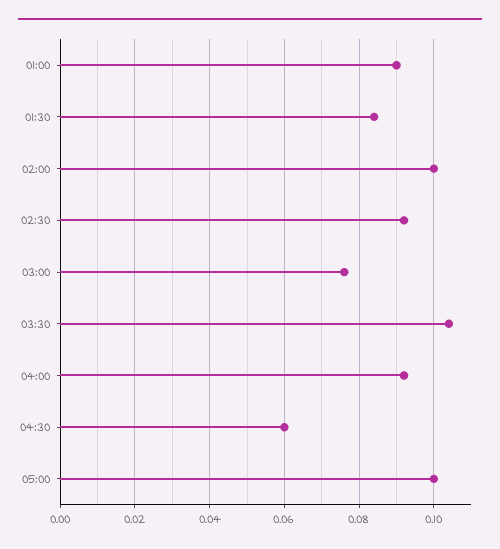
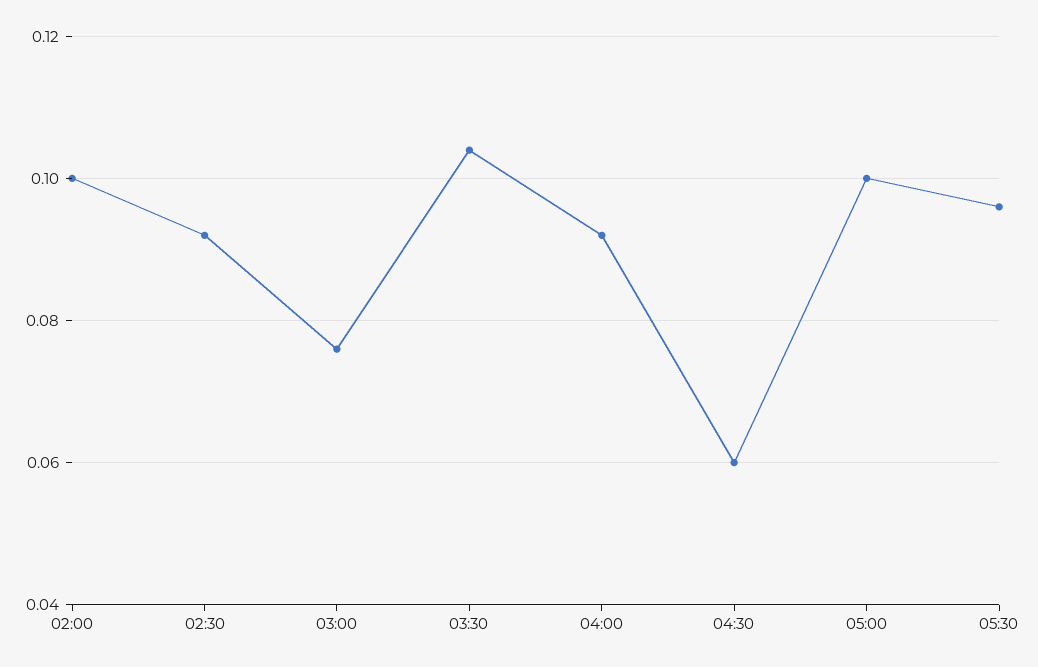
01:00: 0.09 -> none
01:30: 0.085 -> none
05:30: none -> 0.095

